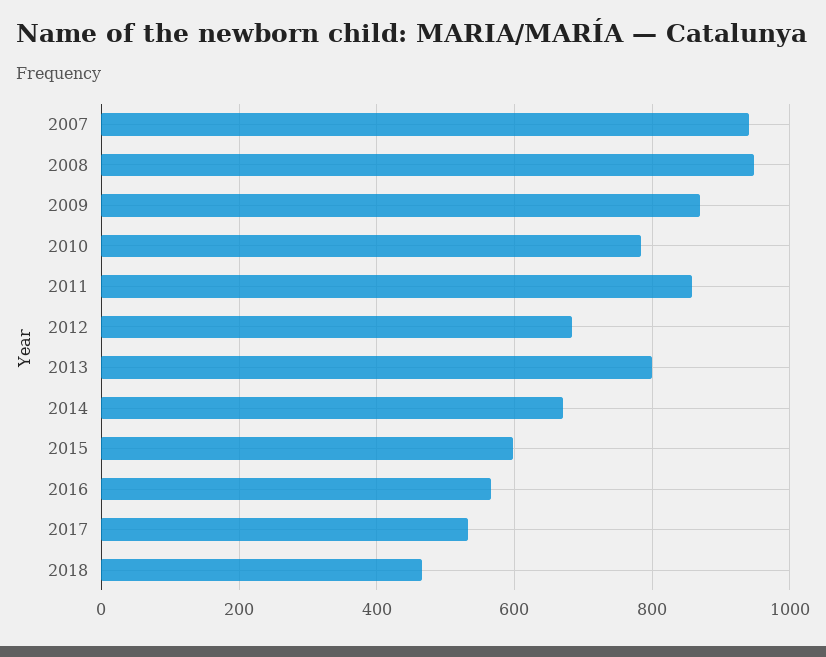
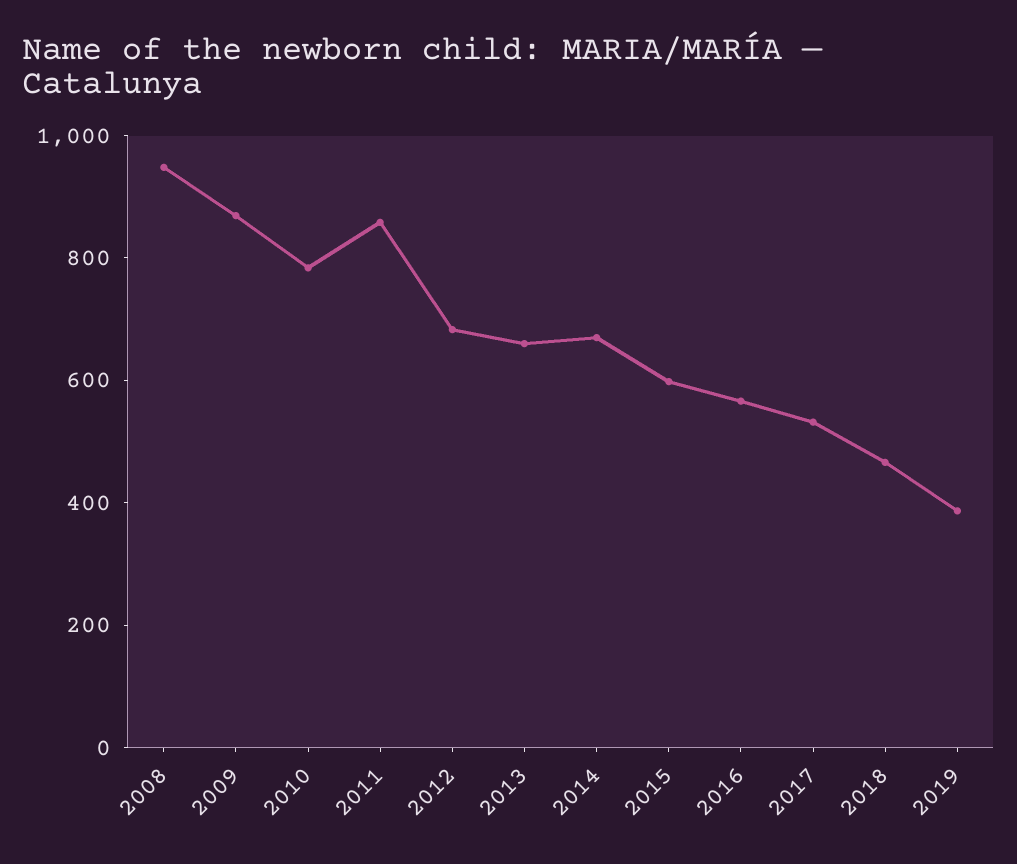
2007: 940 -> none
2013: 800 -> 650
2019: none -> 400

